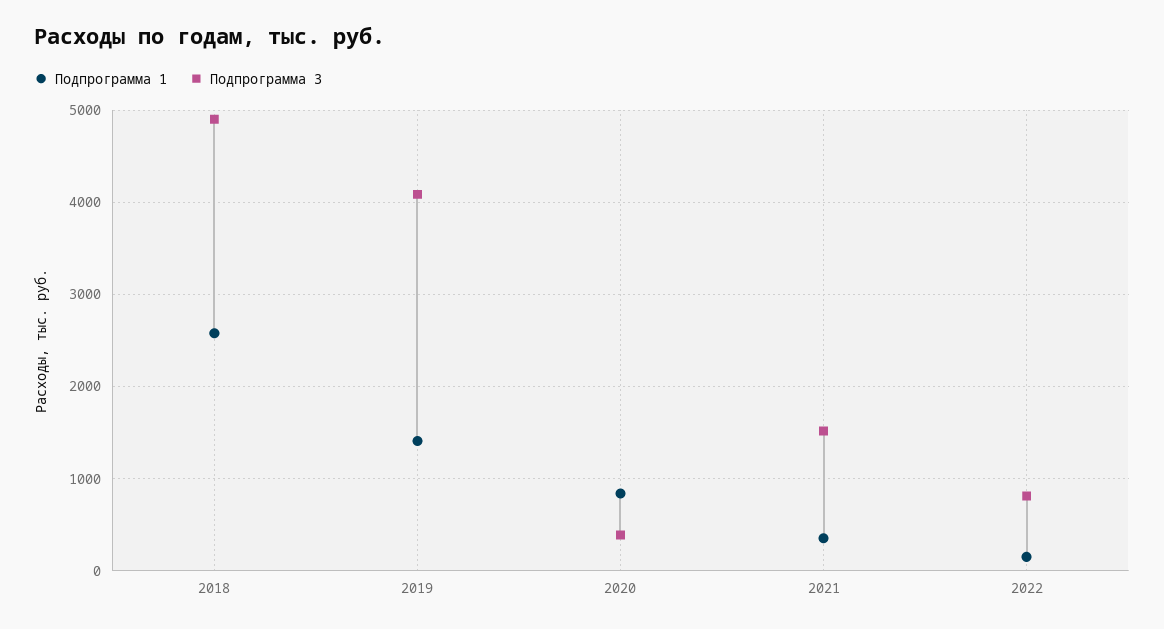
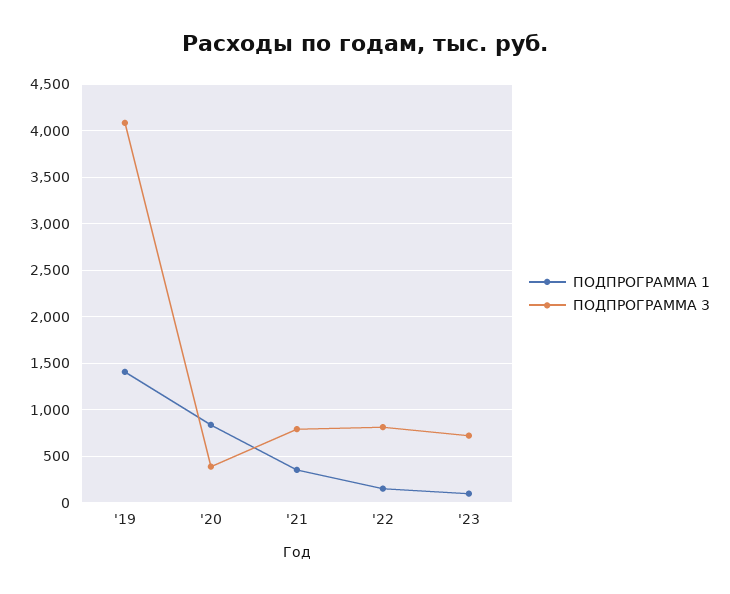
Подпрограмма 1, 2018: 2600 -> none
Подпрограмма 3, 2018: 4900 -> none
Подпрограмма 3, 2021: 1500 -> 800
Подпрограмма 1, '23: none -> 100
Подпрограмма 3, '23: none -> 700

